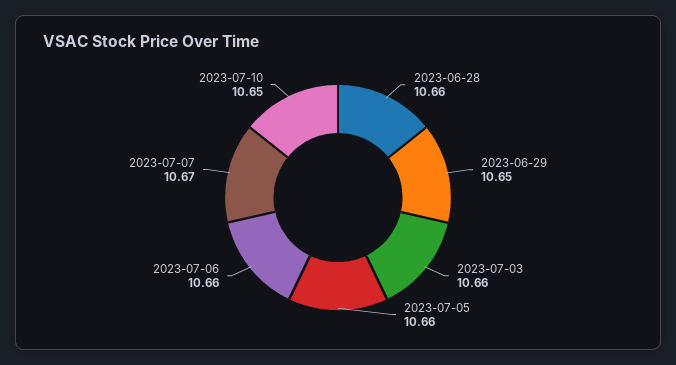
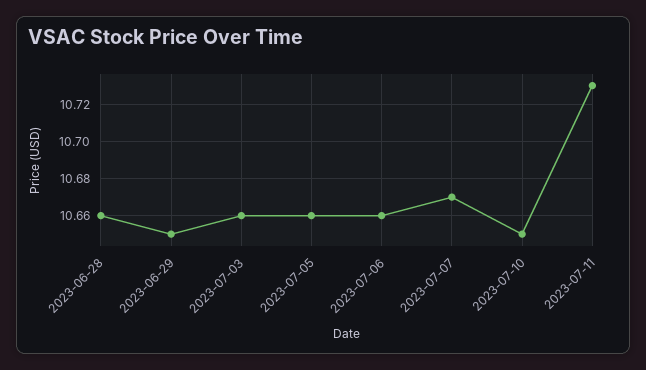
2023-07-11: none -> 10.73

